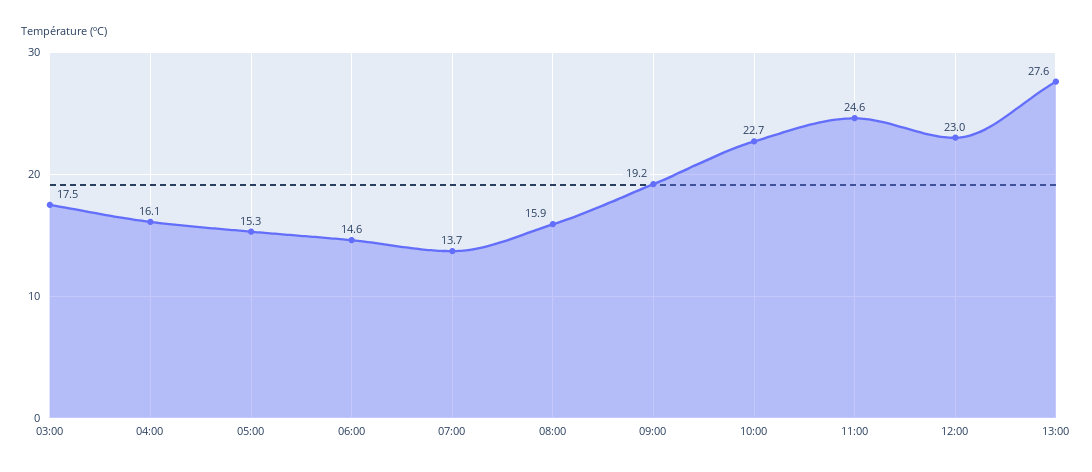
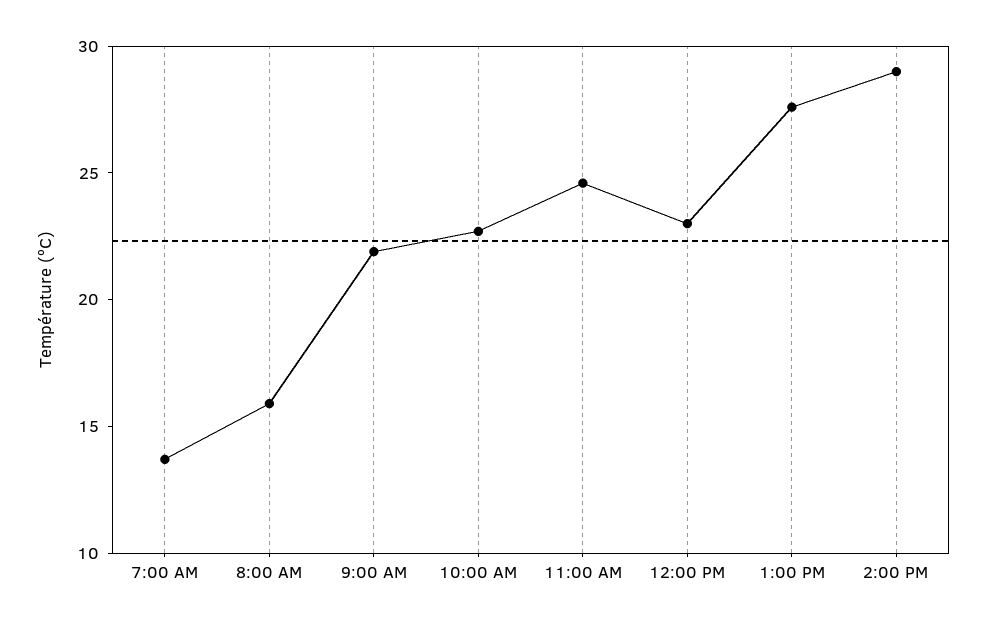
03:00: 17.5 -> none
04:00: 16.1 -> none
05:00: 15.3 -> none
06:00: 14.6 -> none
09:00: 19.2 -> 22
2:00 PM: none -> 29

